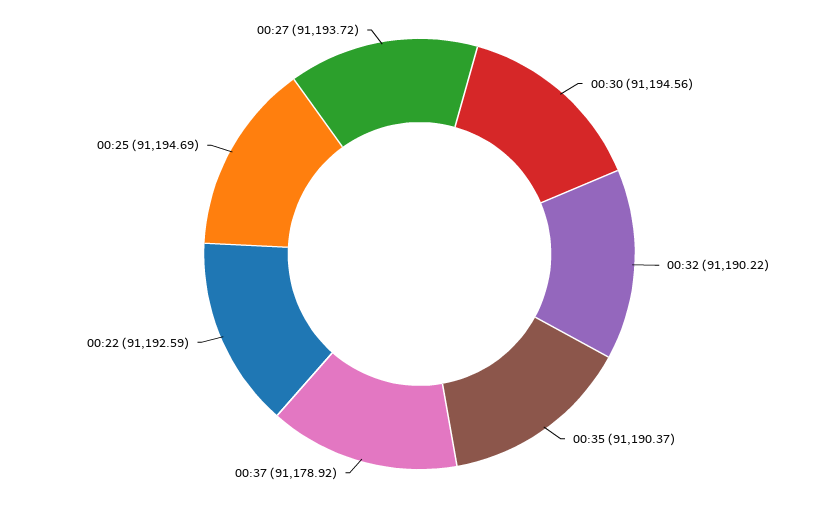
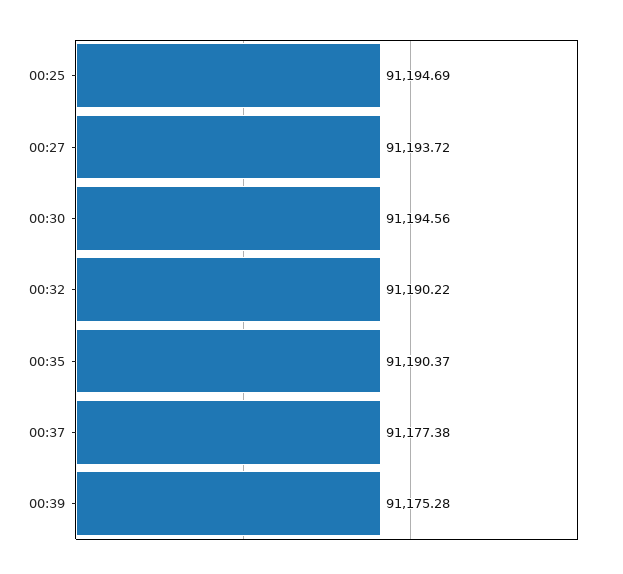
00:37: 91178.92 -> 91177.38
00:22: 91192.59 -> none
00:39: none -> 91175.28

